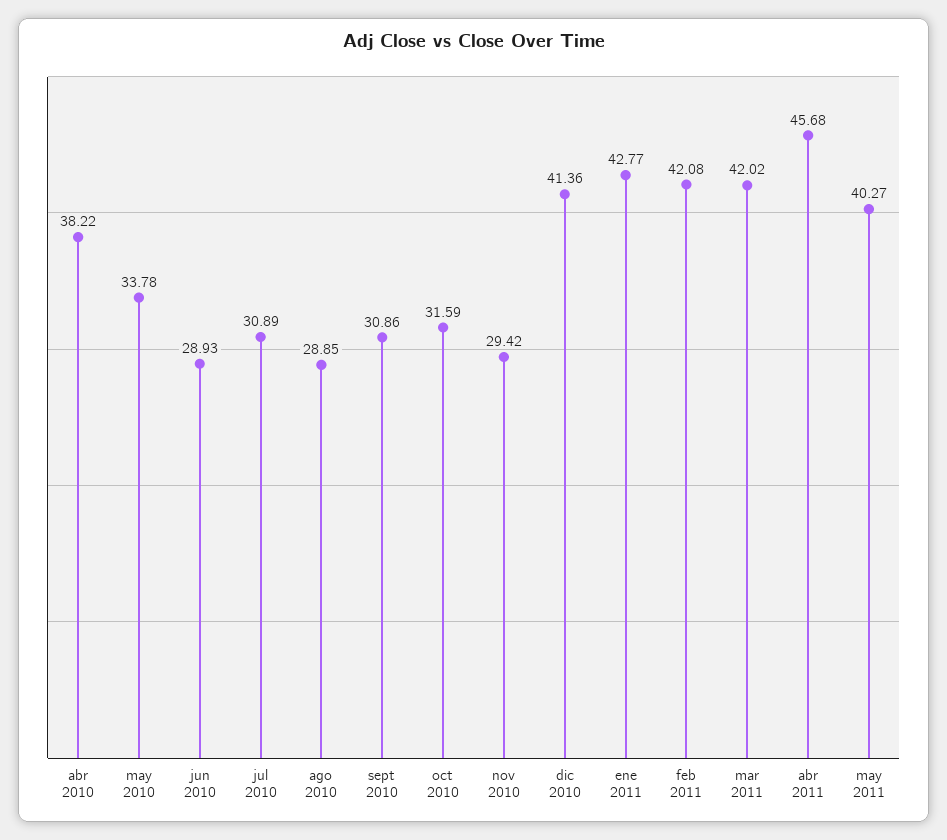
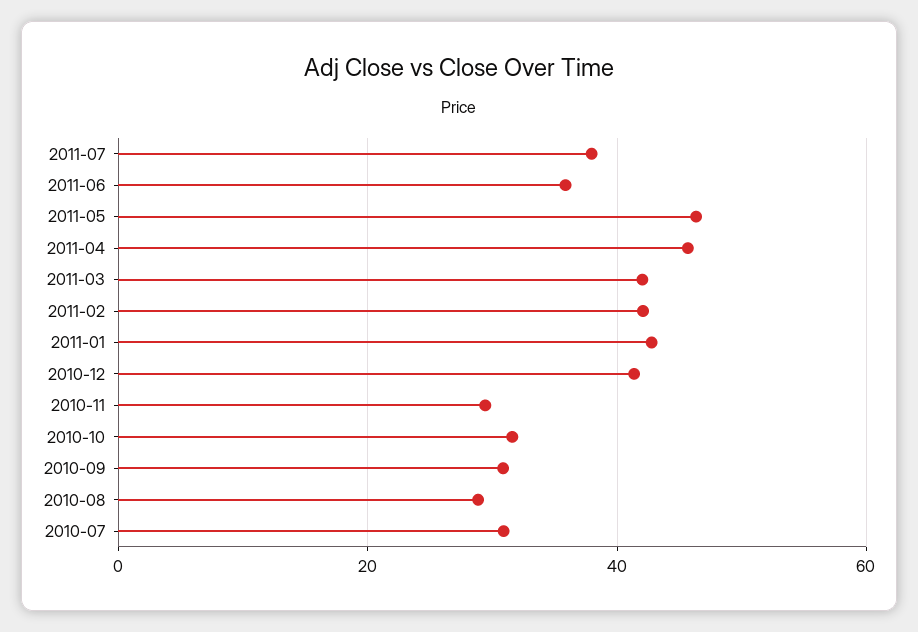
abr 2010: 38.22 -> none
may 2010: 33.78 -> none
jun 2010: 28.93 -> none
may 2011: 40.27 -> 46
2011-07: none -> 38
2011-06: none -> 36

